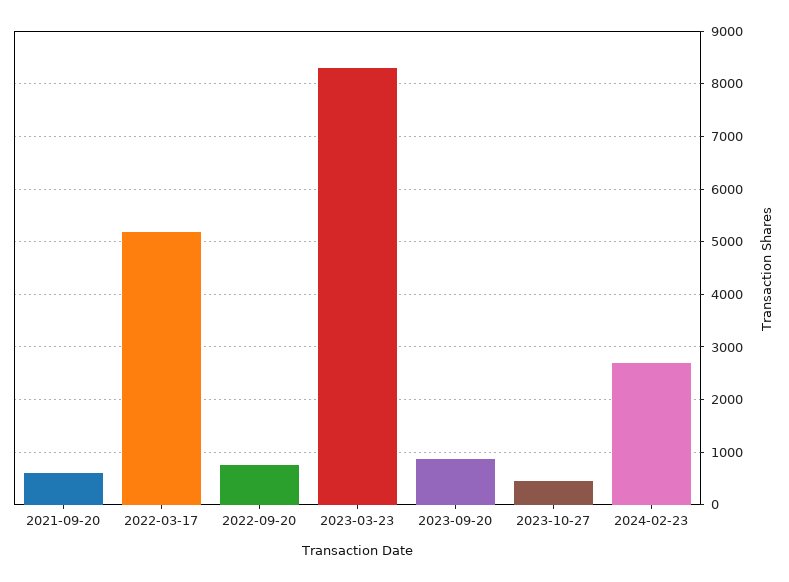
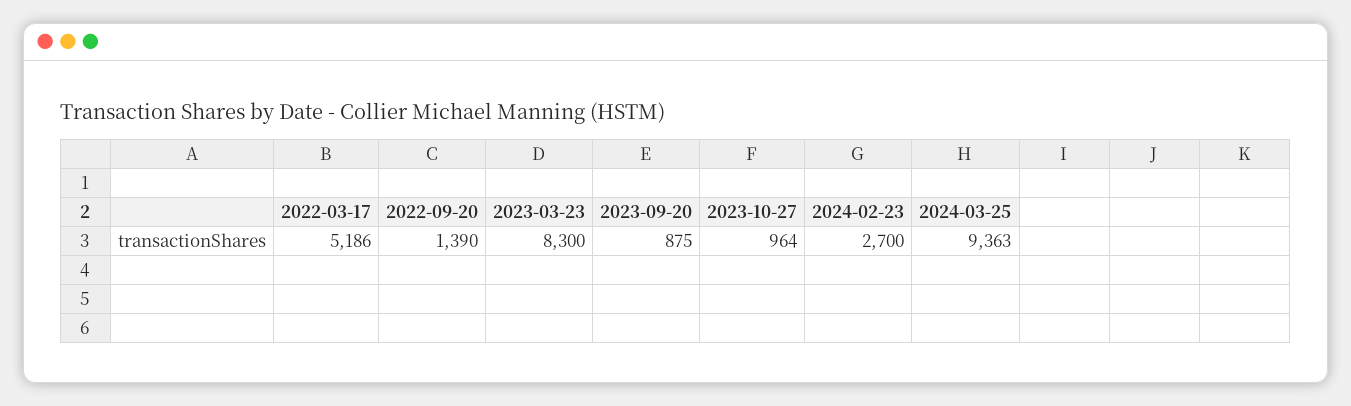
2021-09-20: 600 -> none
2022-09-20: 800 -> 1390
2023-10-27: 400 -> 964
2024-03-25: none -> 9363

